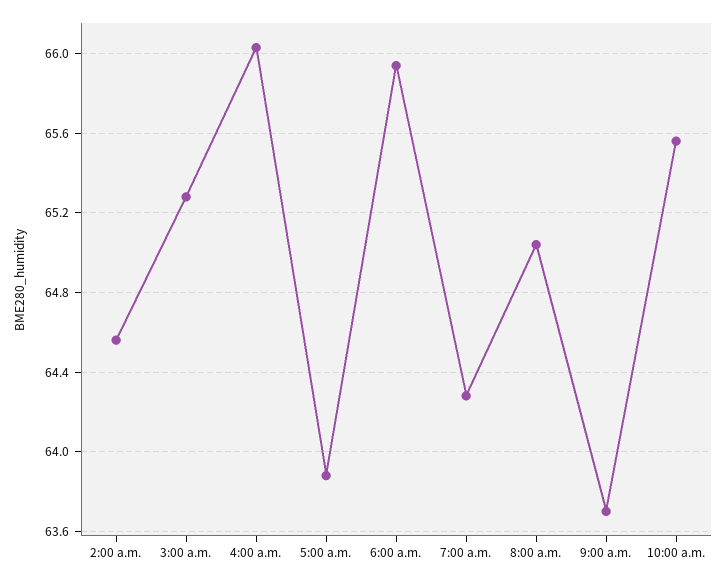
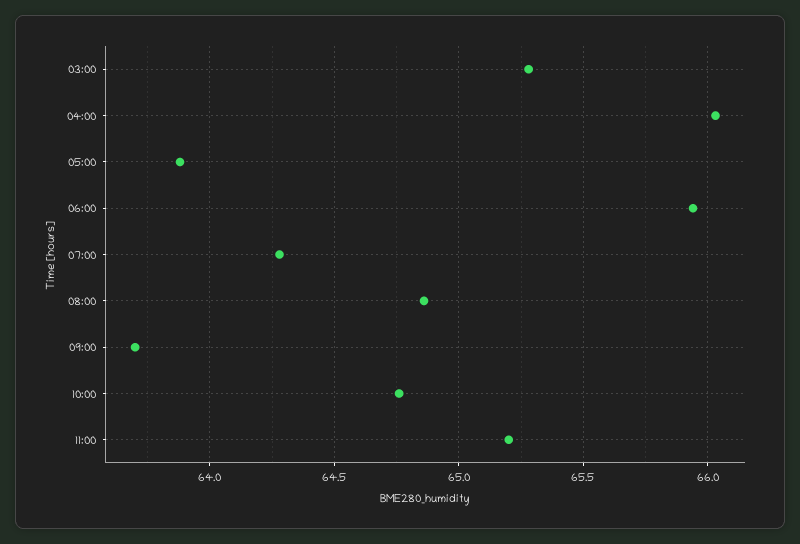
2:00 a.m.: 64.55 -> none
8:00 a.m.: 65.05 -> 64.85
10:00 a.m.: 65.55 -> 64.75
11:00: none -> 65.2

